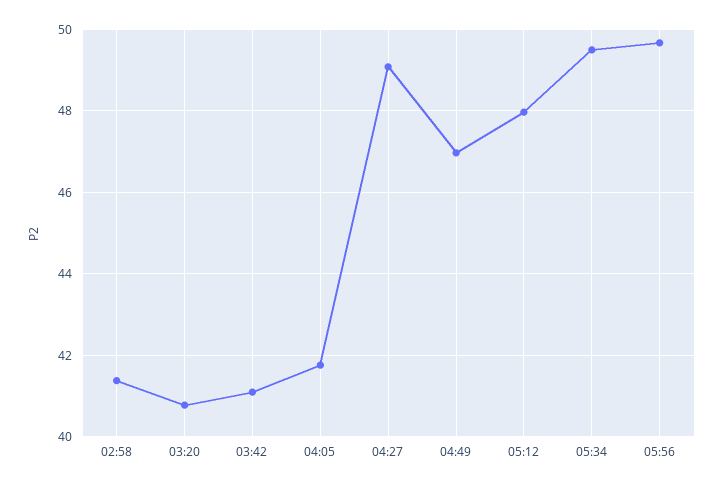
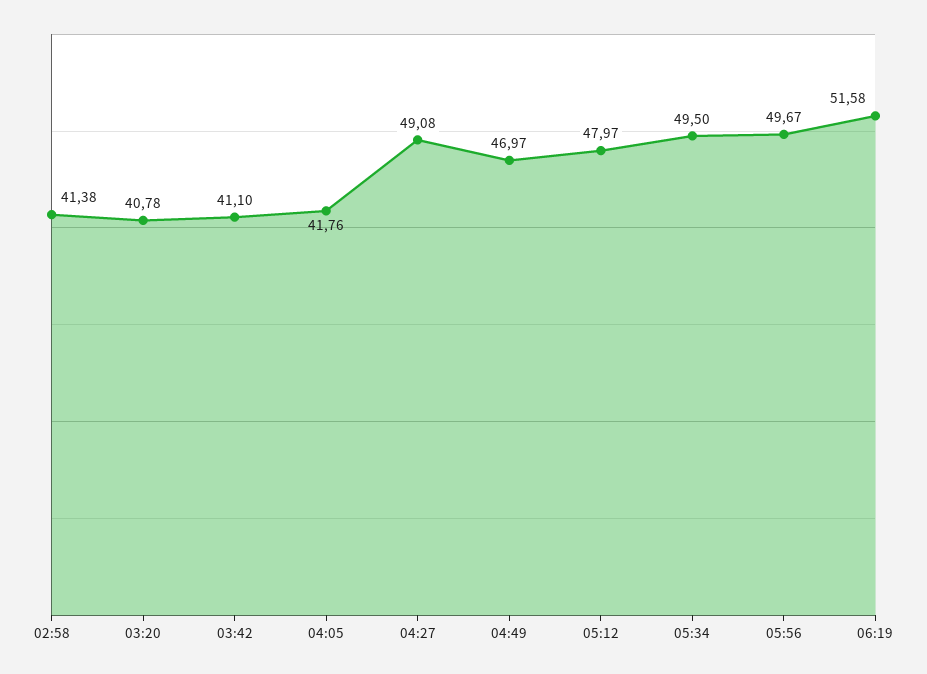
06:19: none -> 51.58

